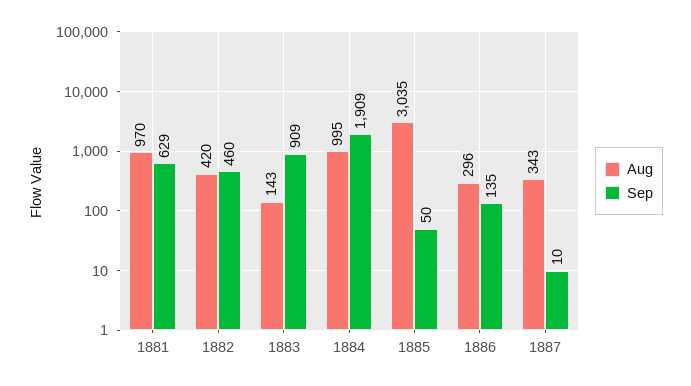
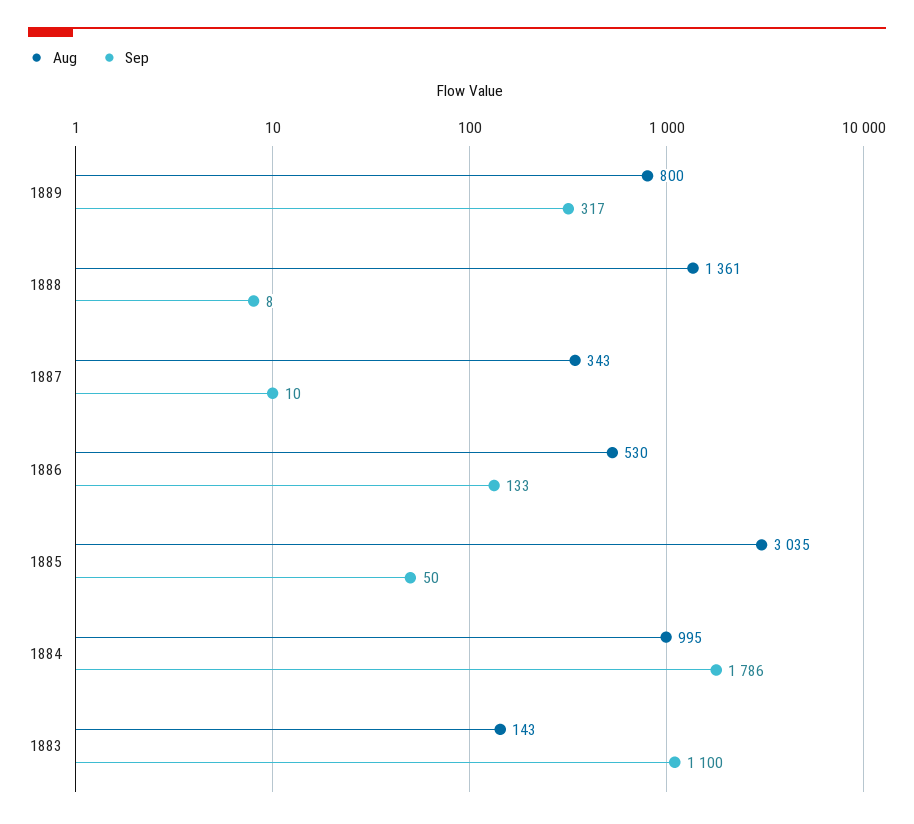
Aug, 1881: 970 -> none
Sep, 1881: 629 -> none
Aug, 1882: 420 -> none
Sep, 1882: 460 -> none
Sep, 1883: 909 -> 1100
Sep, 1884: 1909 -> 1786
Aug, 1886: 296 -> 530
Sep, 1886: 135 -> 133
Aug, 1889: none -> 800
Sep, 1889: none -> 317
Aug, 1888: none -> 1361
Sep, 1888: none -> 8

